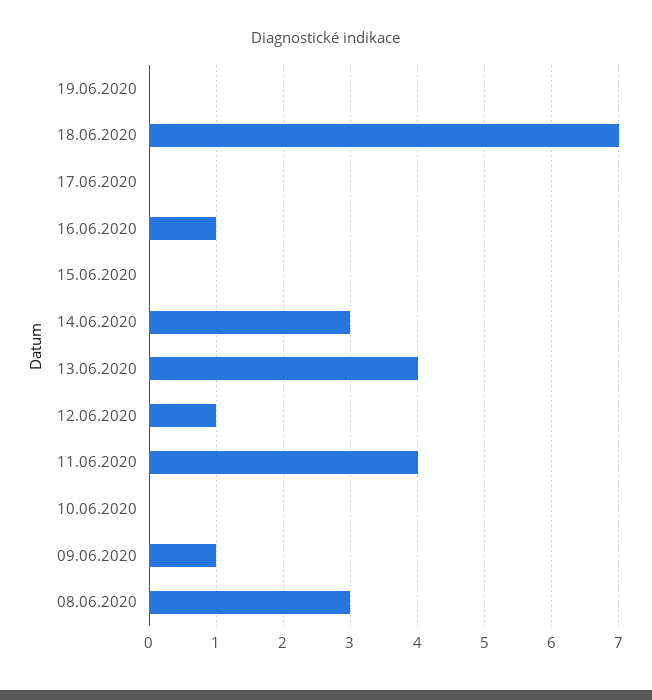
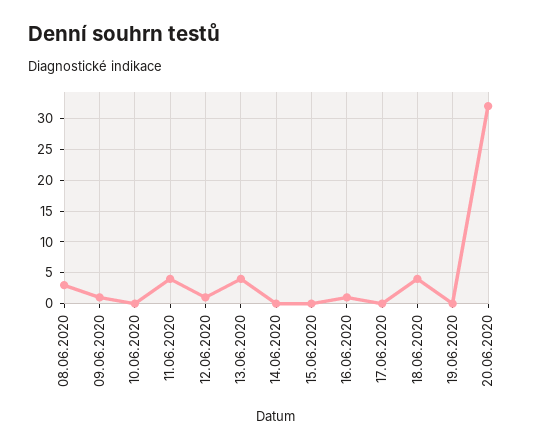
18.06.2020: 7 -> 4
14.06.2020: 3 -> 0
20.06.2020: none -> 32

